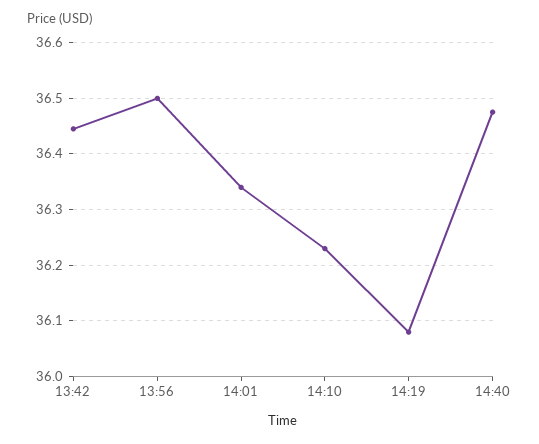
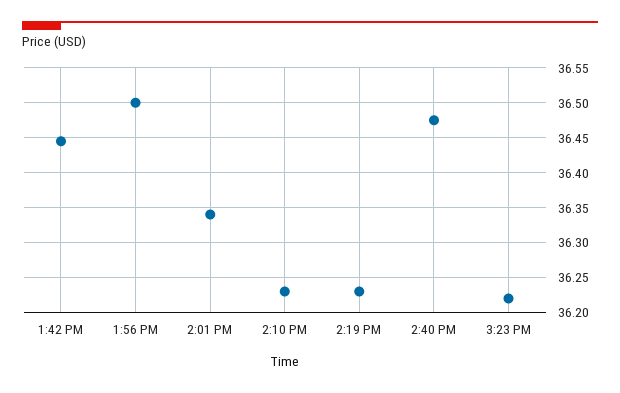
14:19: 36.08 -> 36.23
3:23 PM: none -> 36.22

